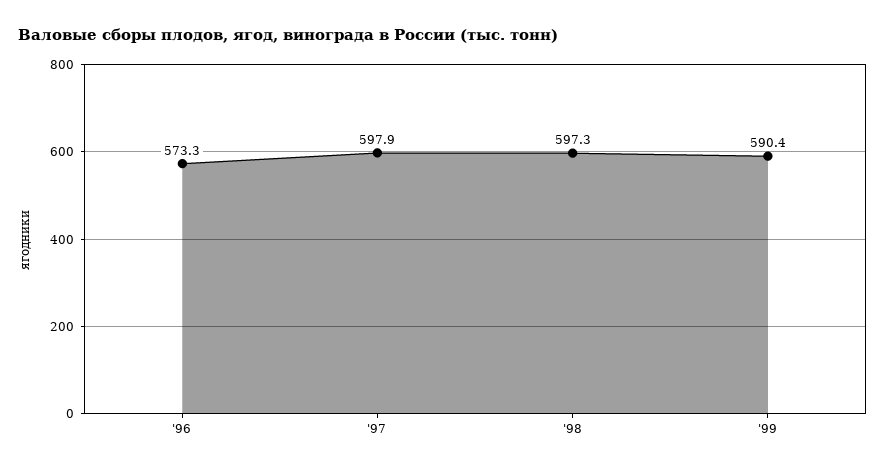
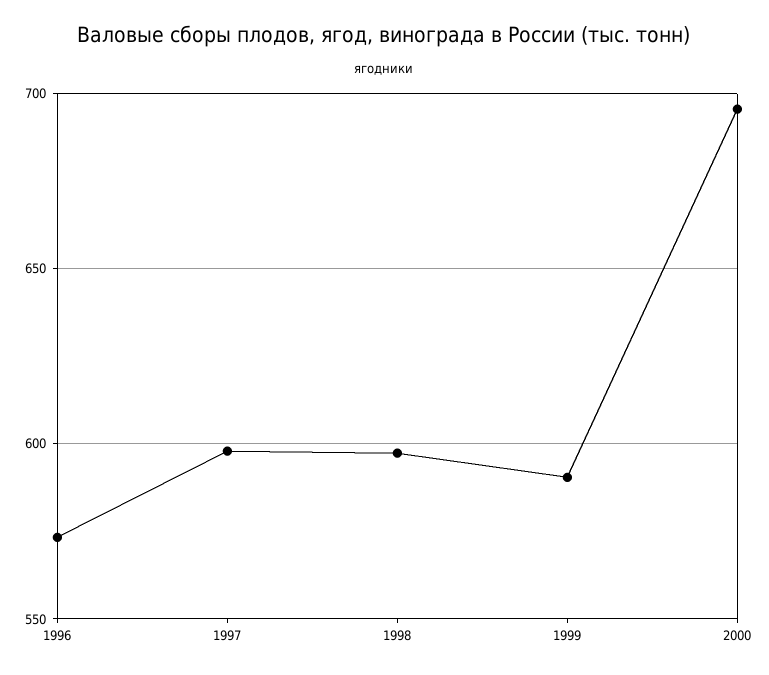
2000: none -> 695

